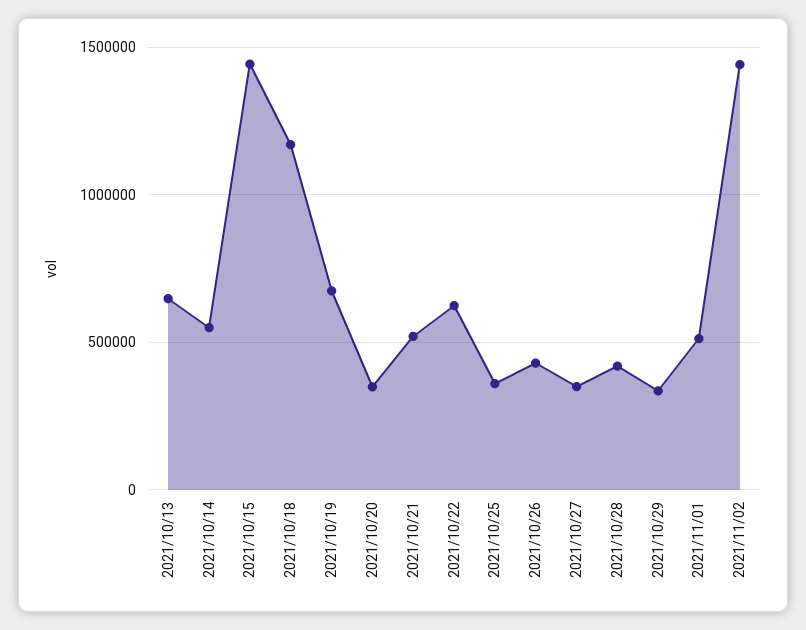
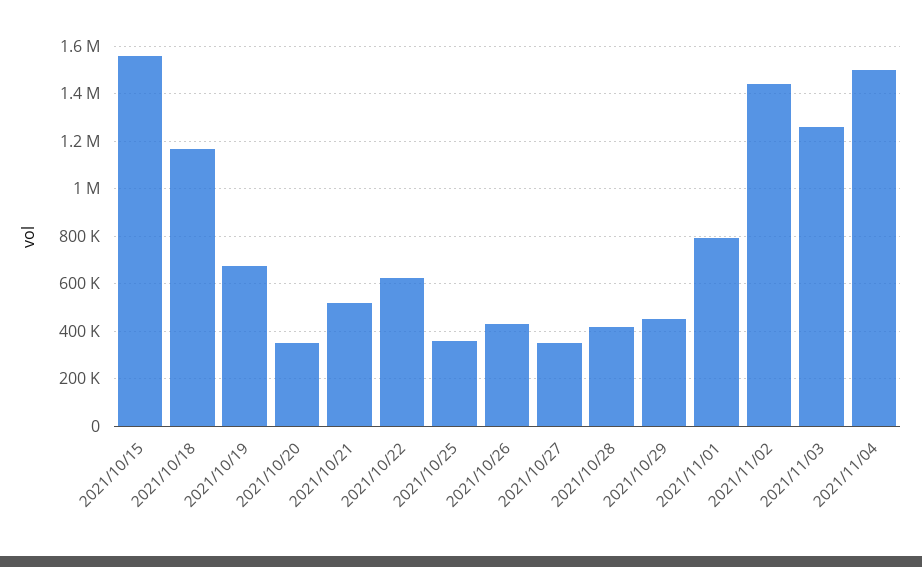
2021/10/13: 650000 -> none
2021/10/14: 550000 -> none
2021/10/15: 1450000 -> 1550000
2021/10/29: 350000 -> 450000
2021/11/01: 500000 -> 800000
2021/11/03: none -> 1250000
2021/11/04: none -> 1500000

